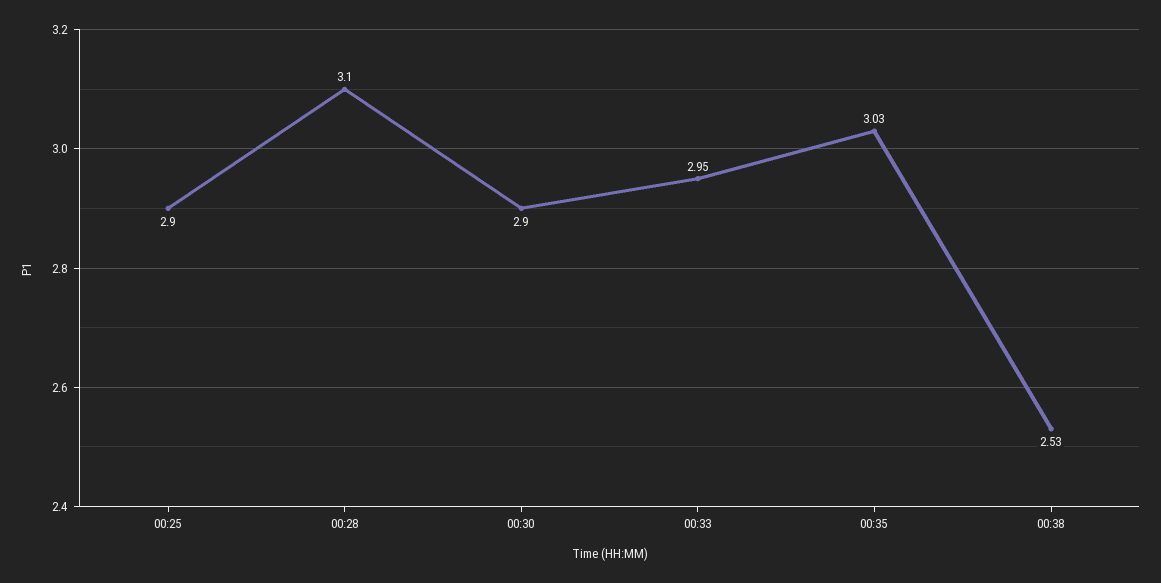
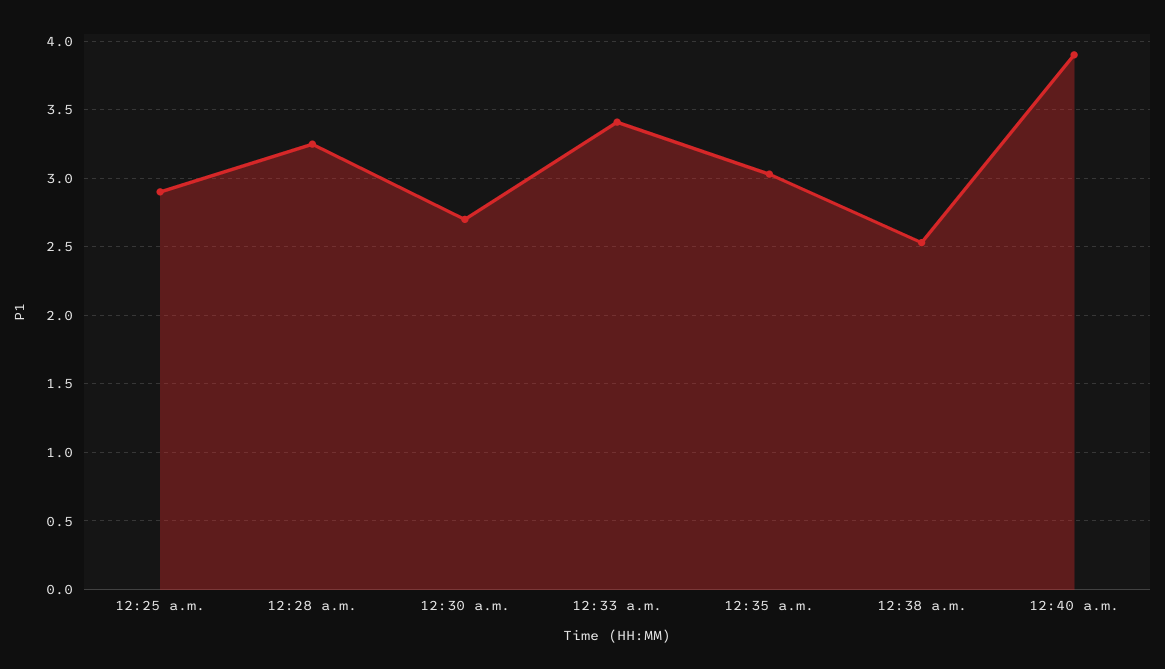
00:28: 3.1 -> 3.25
00:30: 2.9 -> 2.7
00:33: 2.95 -> 3.4
12:40 a.m.: none -> 3.9

